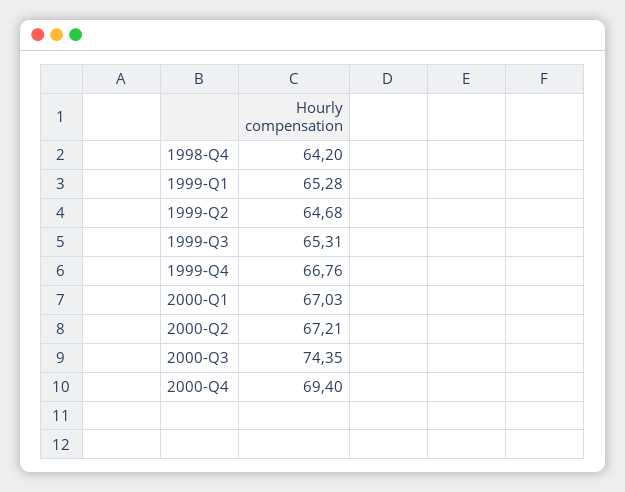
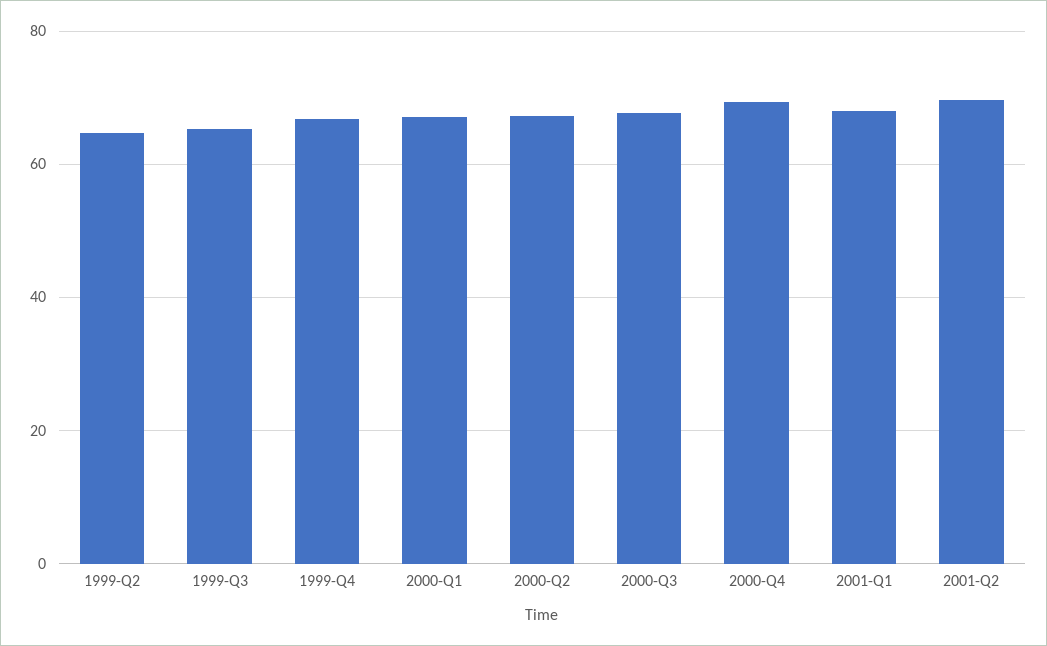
1998-Q4: 64.2 -> none
1999-Q1: 65.28 -> none
2000-Q3: 74.35 -> 68
2001-Q1: none -> 68
2001-Q2: none -> 70

